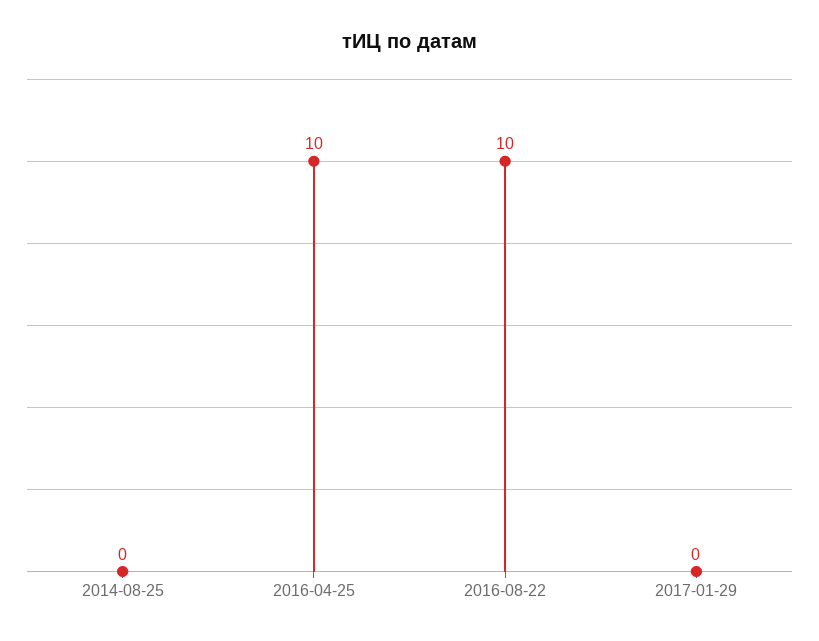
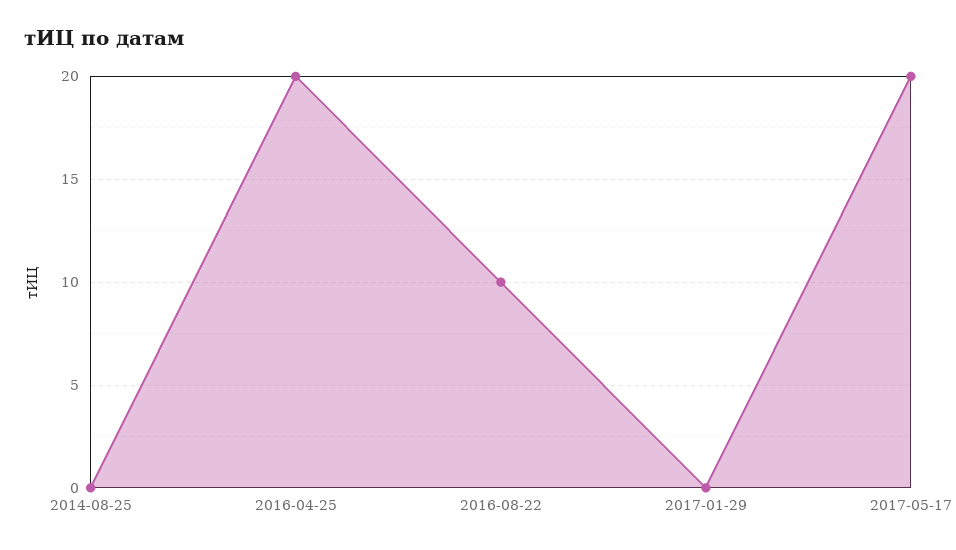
2016-04-25: 10 -> 20
2017-05-17: none -> 20

